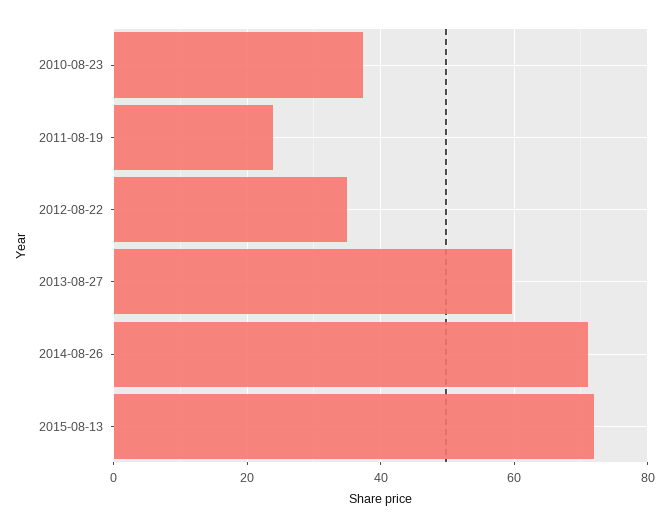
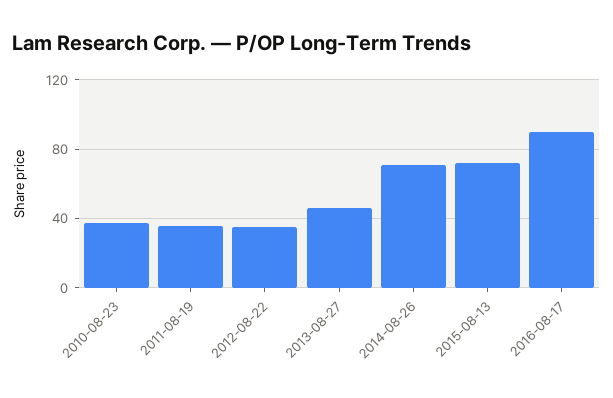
2011-08-19: 24 -> 35
2013-08-27: 60 -> 45
2016-08-17: none -> 90

